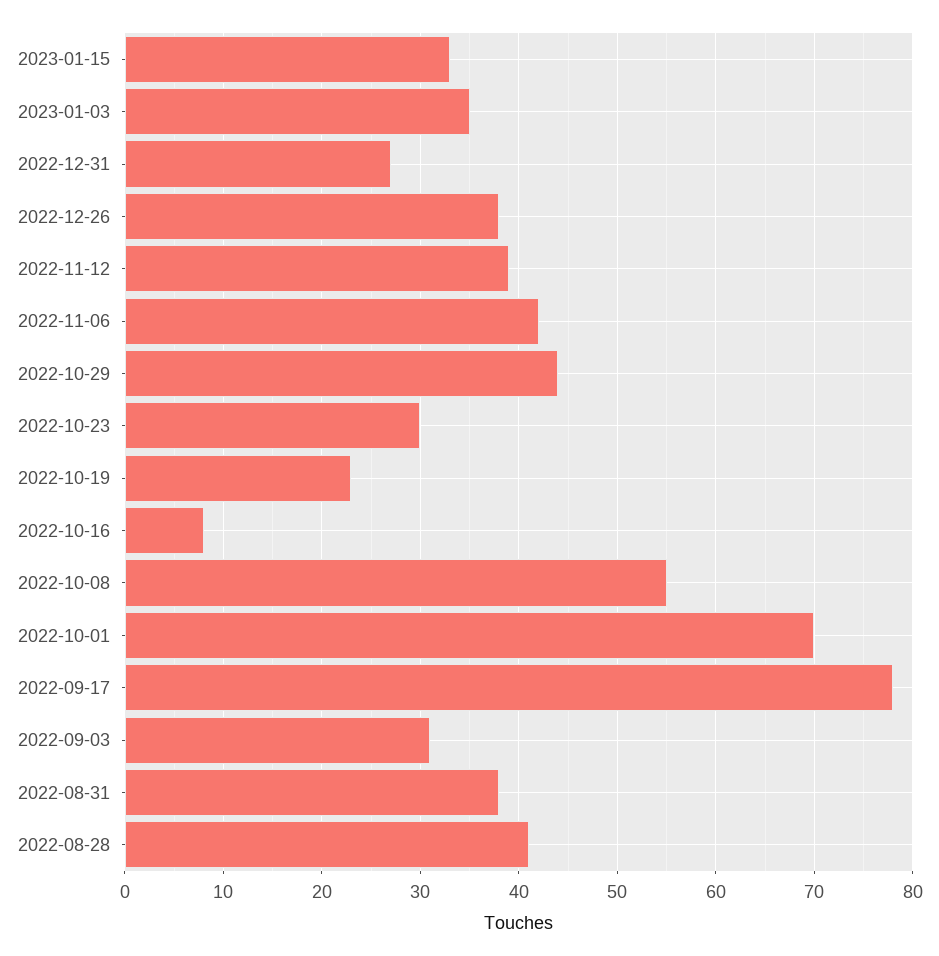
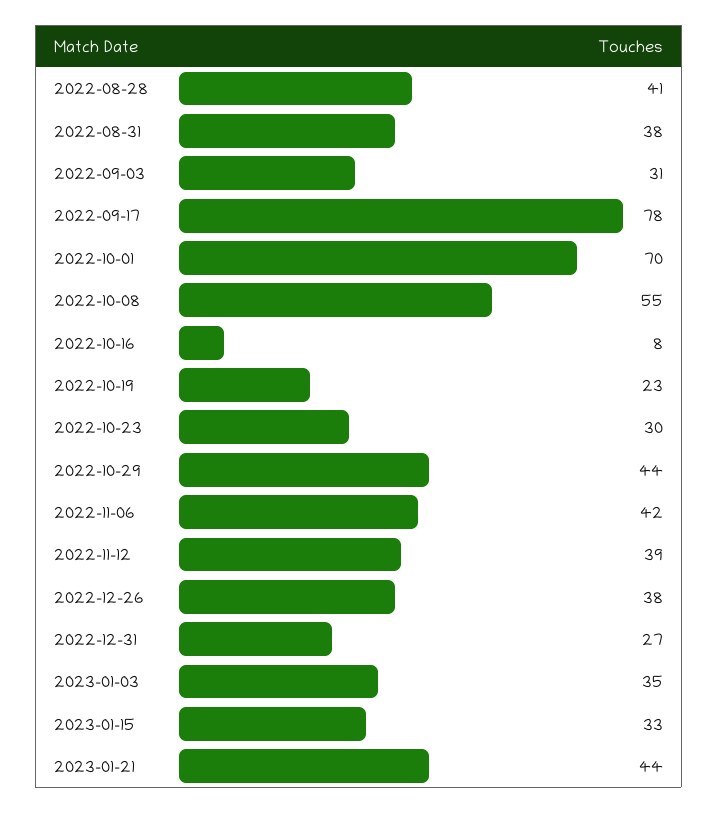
2023-01-21: none -> 44

